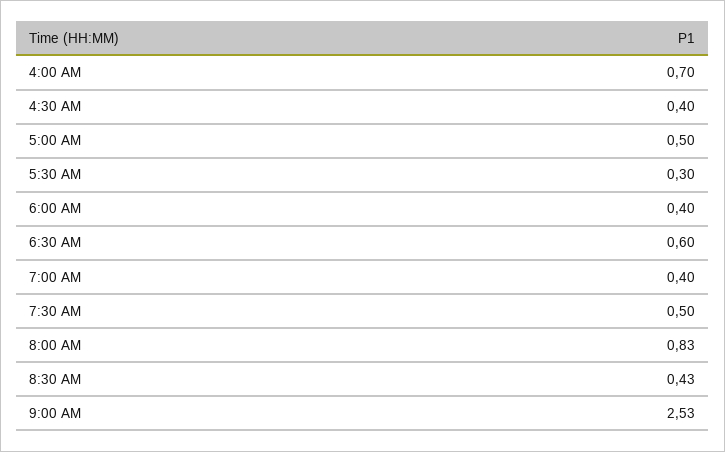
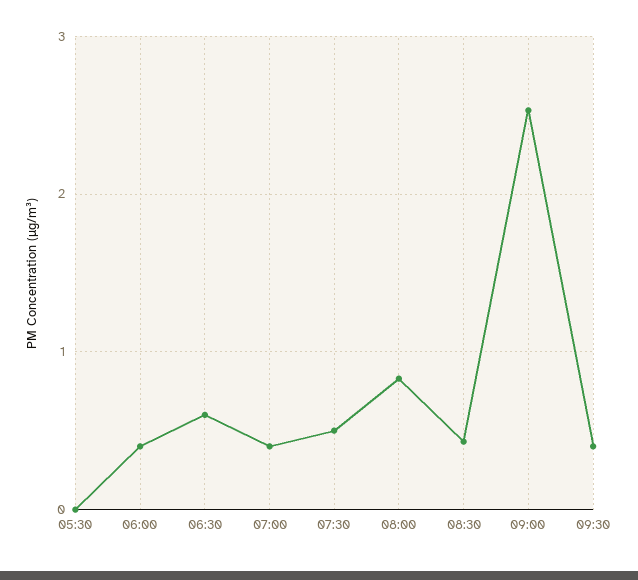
4:00 AM: 0.7 -> none
4:30 AM: 0.4 -> none
5:00 AM: 0.5 -> none
5:30 AM: 0.3 -> 0
09:30: none -> 0.4

